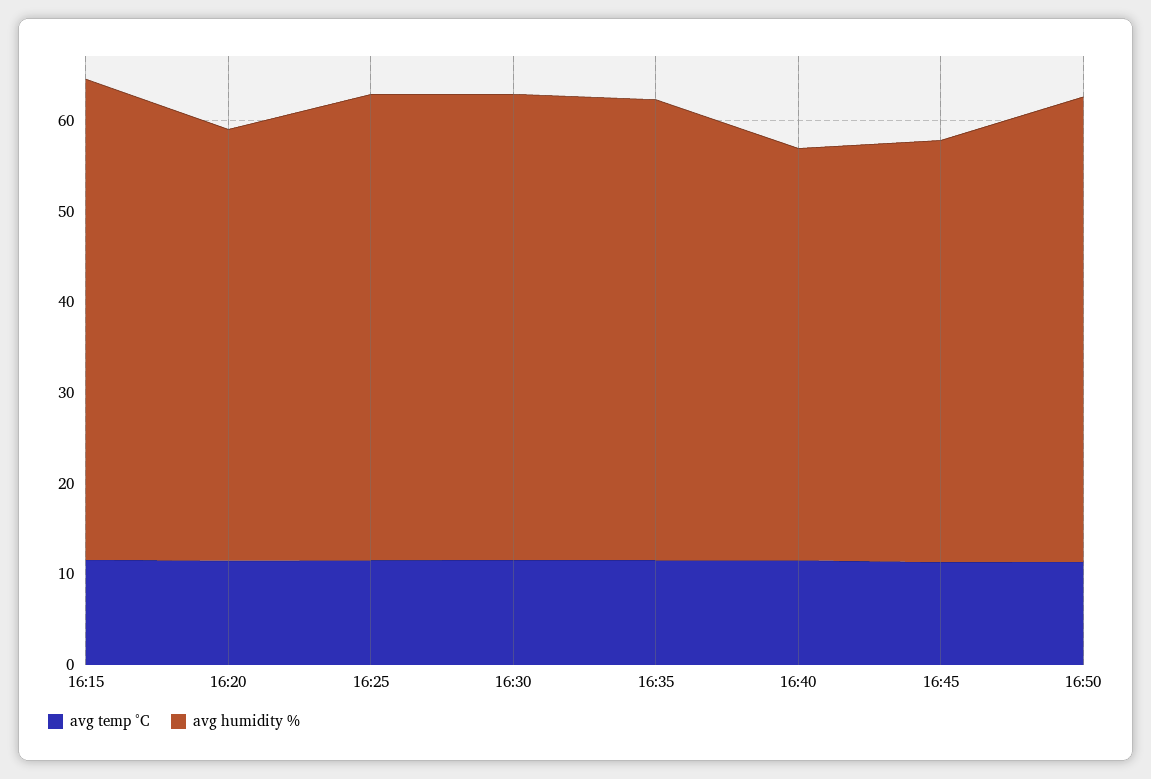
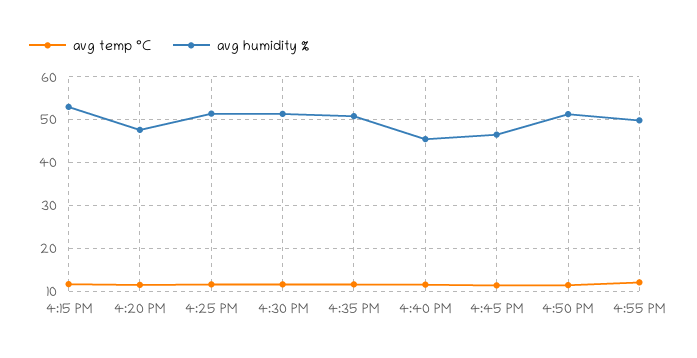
avg temp °C, 4:55 PM: none -> 12
avg humidity %, 4:55 PM: none -> 50

